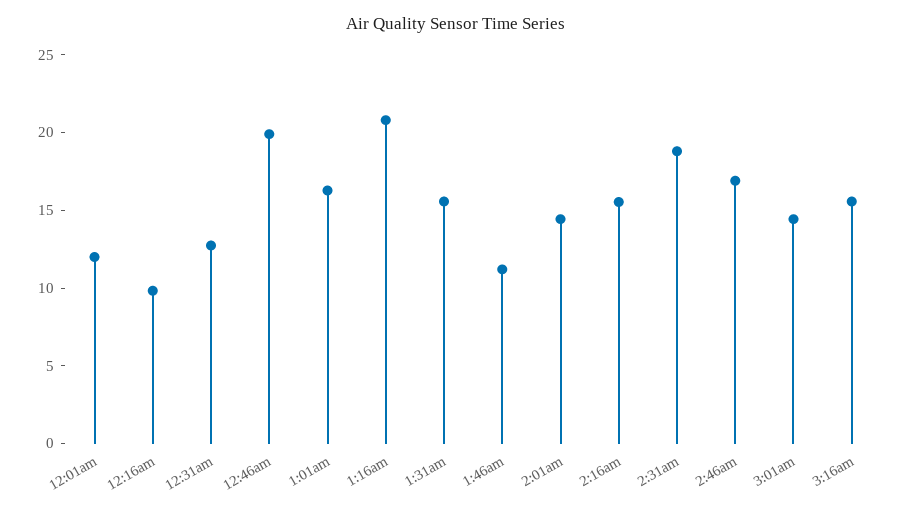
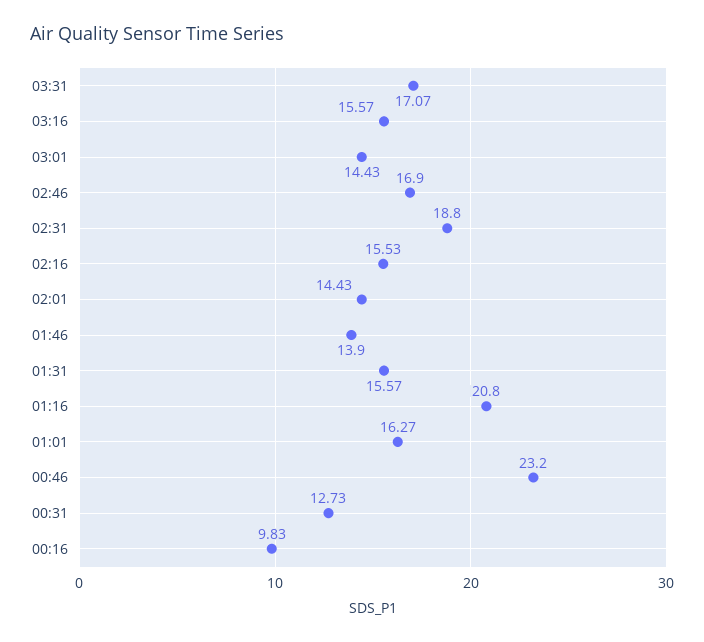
12:01am: 12 -> none
12:46am: 20 -> 23.2
1:46am: 11 -> 13.9
03:31: none -> 17.07

